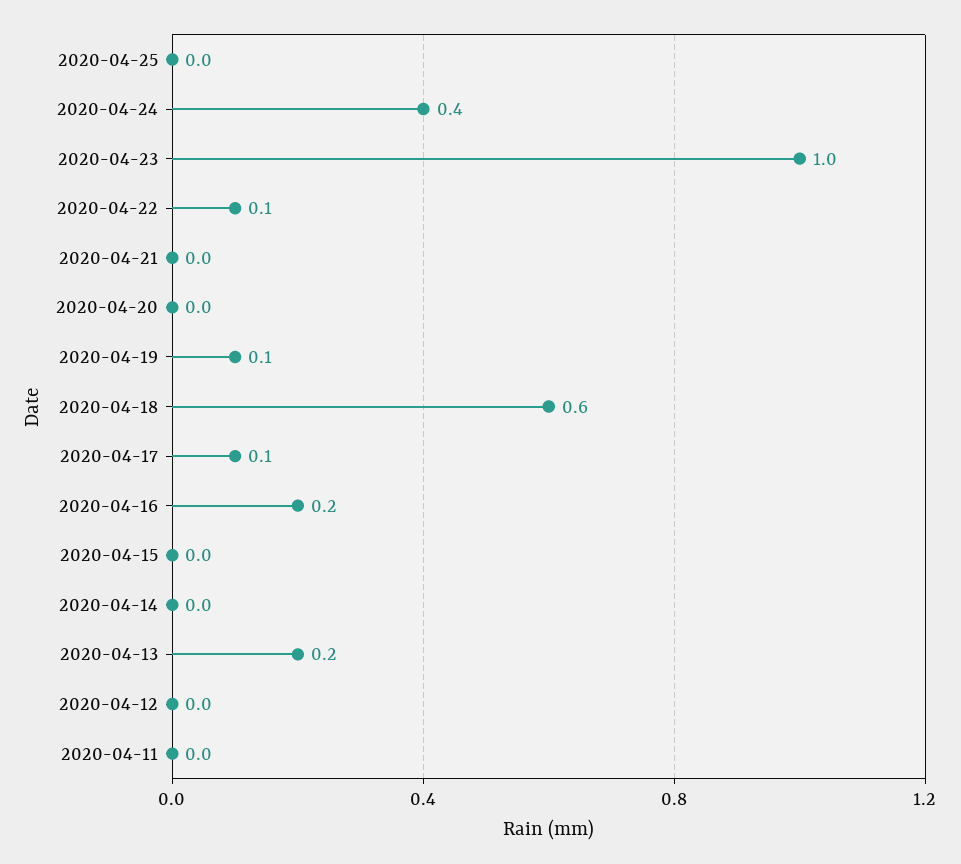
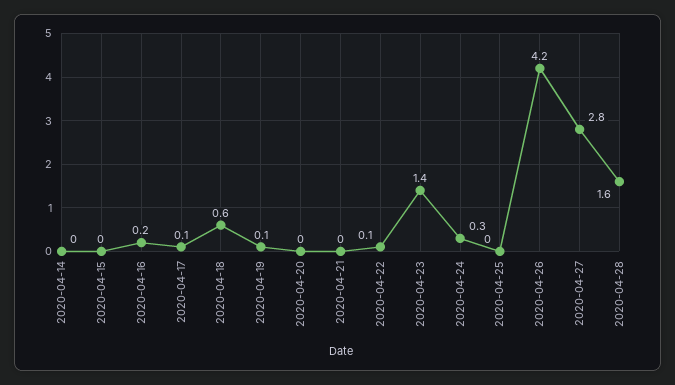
2020-04-24: 0.4 -> 0.3
2020-04-23: 1 -> 1.4
2020-04-13: 0.2 -> none
2020-04-12: 0 -> none
2020-04-11: 0 -> none
2020-04-26: none -> 4.2
2020-04-27: none -> 2.8
2020-04-28: none -> 1.6

